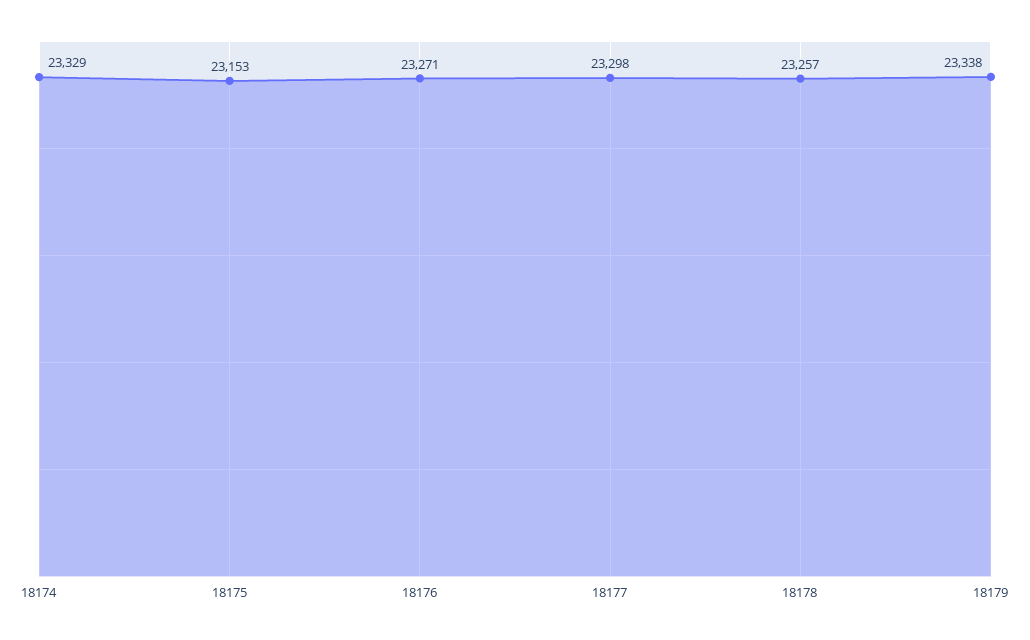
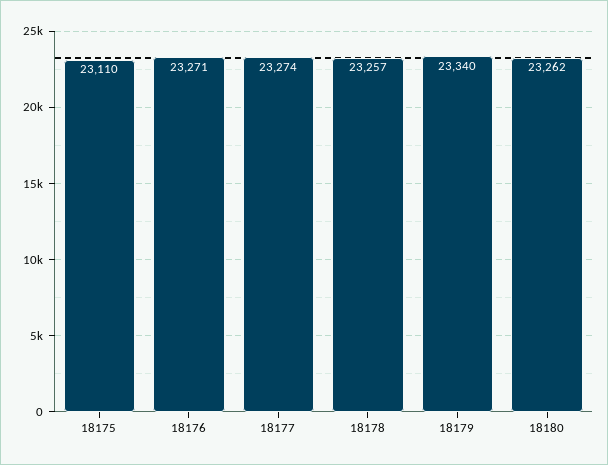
18174: 23329 -> none
18175: 23153 -> 23110
18177: 23298 -> 23274
18179: 23338 -> 23340
18180: none -> 23262

